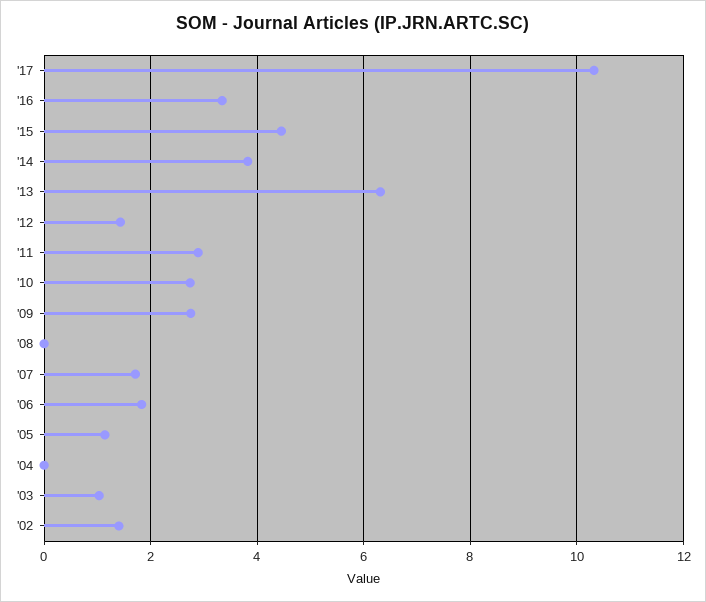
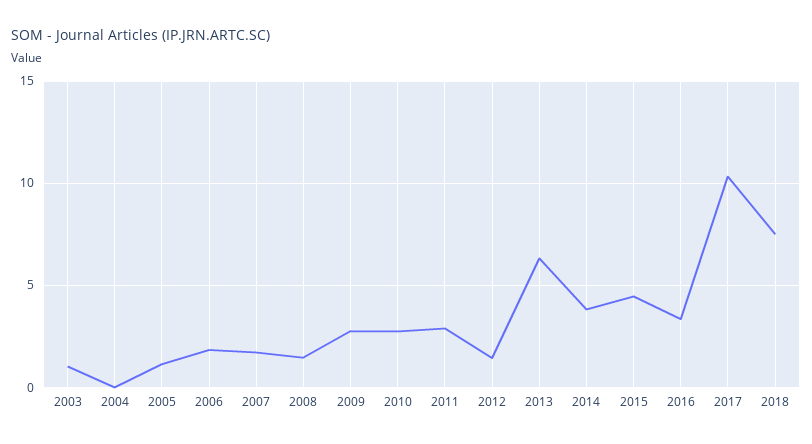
'08: 0 -> 1.5
'02: 1.4 -> none
2018: none -> 7.5

